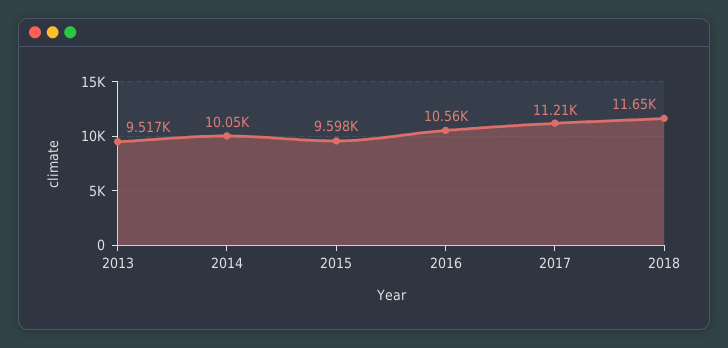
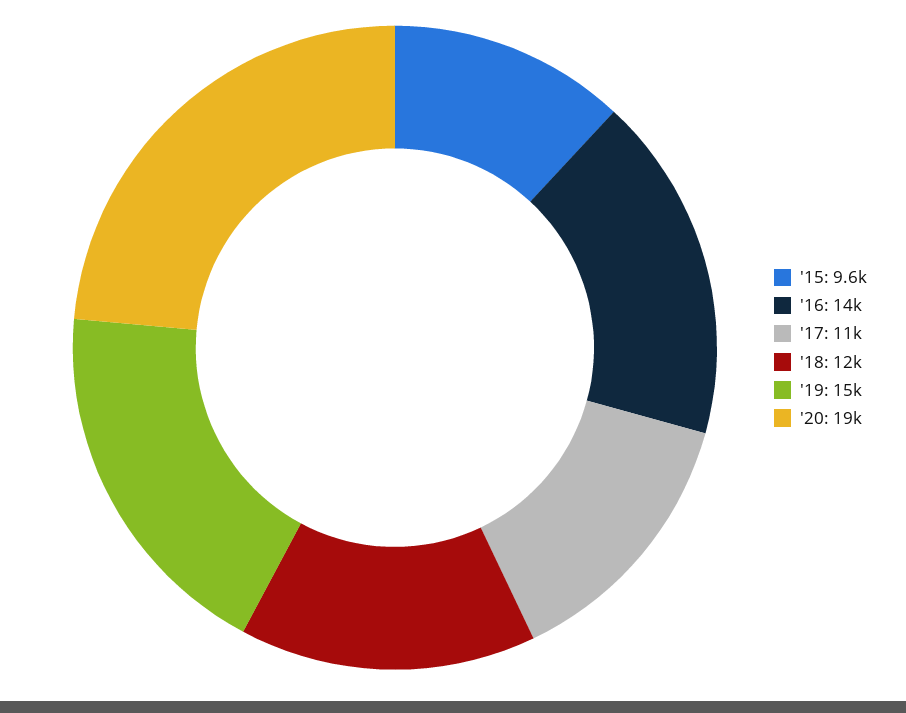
2013: 9517 -> none
2014: 10050 -> none
2016: 10560 -> 14000
'19: none -> 15000
'20: none -> 19000

